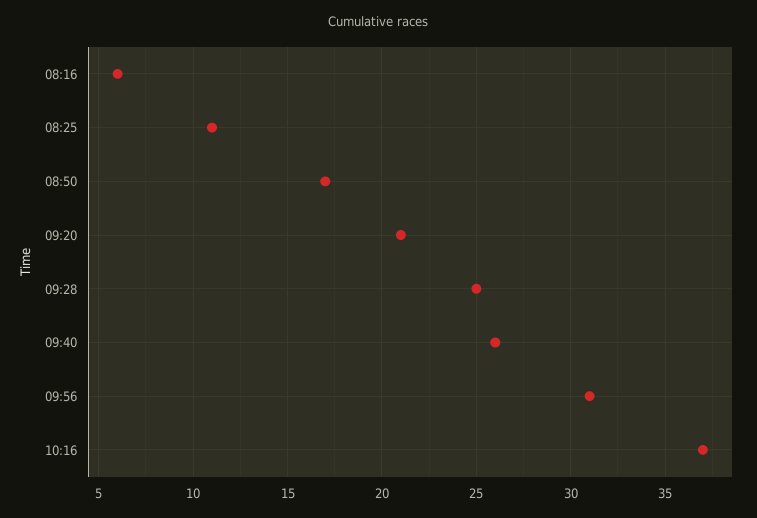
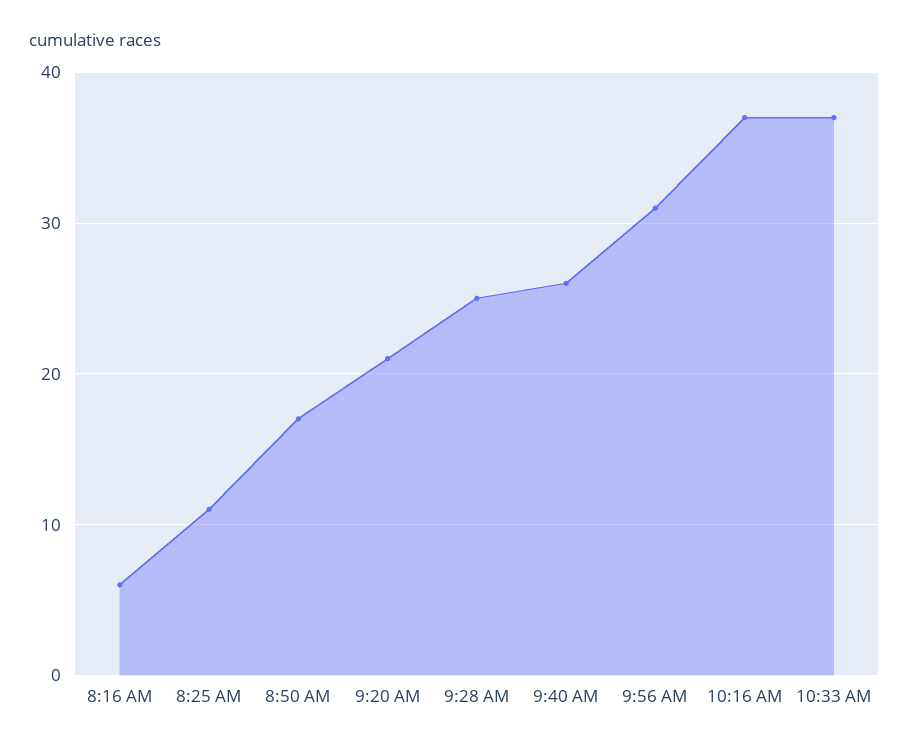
10:33 AM: none -> 37

